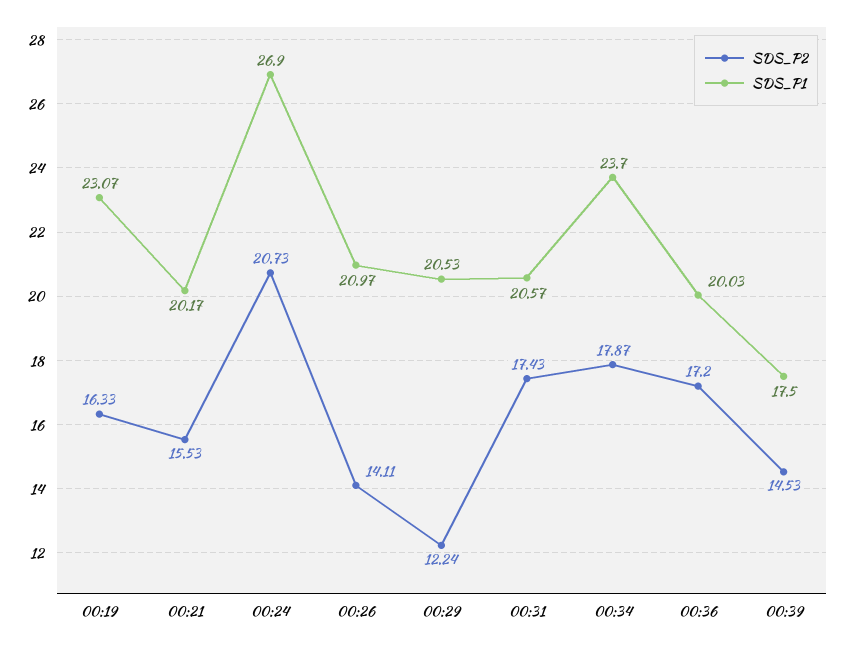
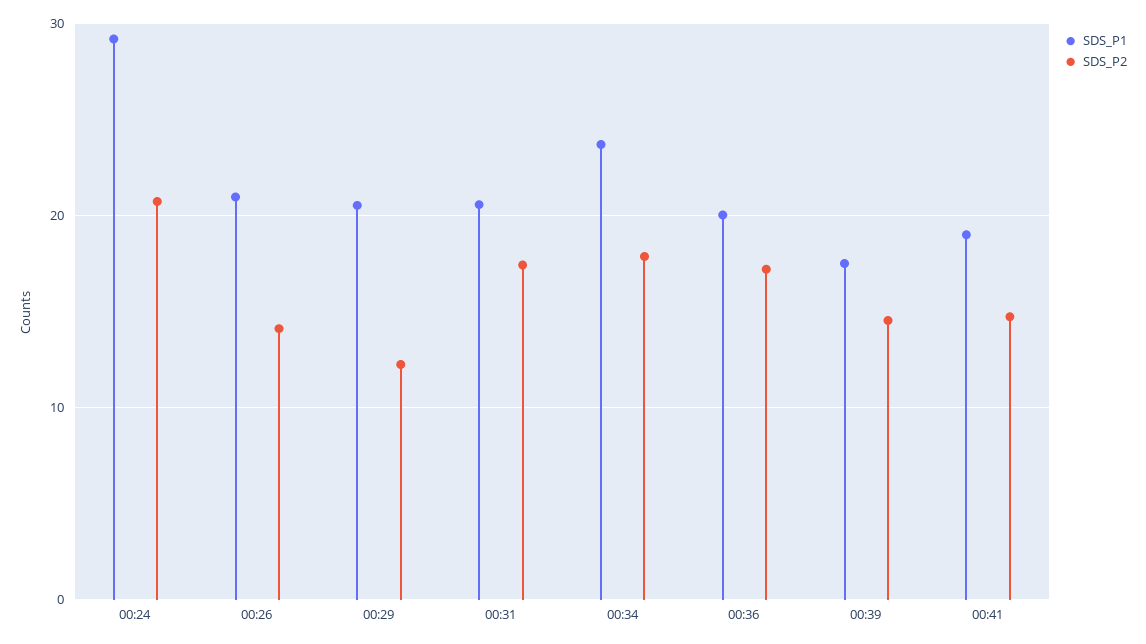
SDS_P2, 00:19: 16.33 -> none
SDS_P1, 00:19: 23.07 -> none
SDS_P2, 00:21: 15.53 -> none
SDS_P1, 00:21: 20.17 -> none
SDS_P1, 00:24: 26.9 -> 29
SDS_P1, 00:41: none -> 19
SDS_P2, 00:41: none -> 15

